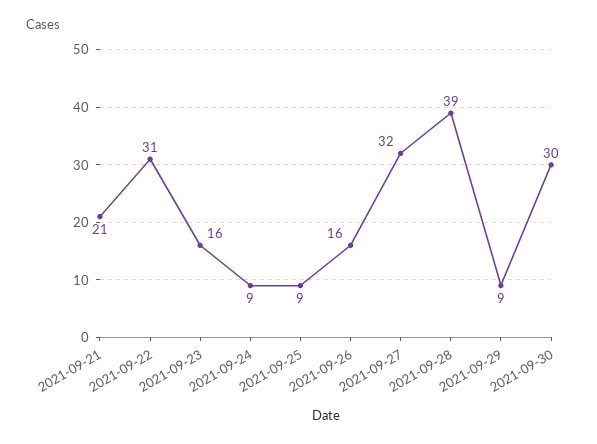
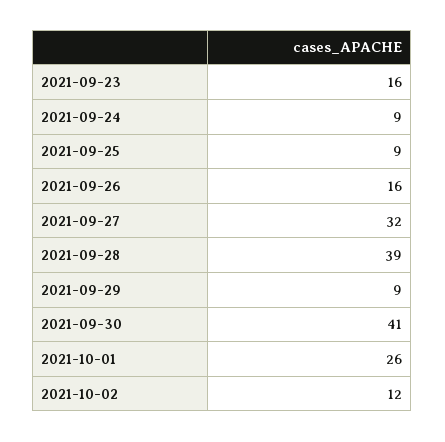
2021-09-21: 21 -> none
2021-09-22: 31 -> none
2021-09-30: 30 -> 41
2021-10-01: none -> 26
2021-10-02: none -> 12

